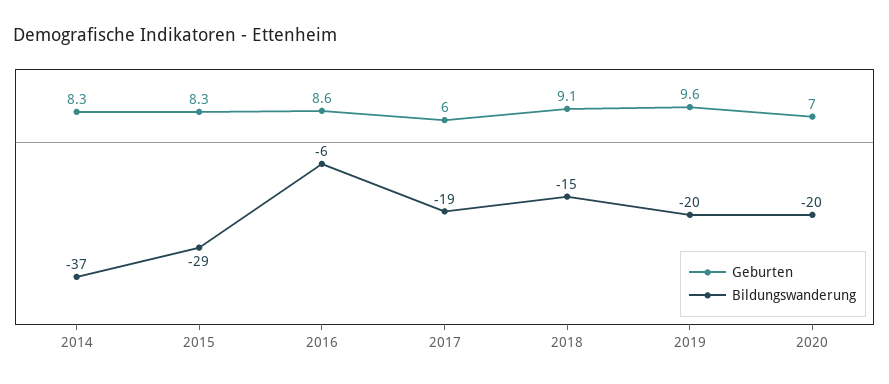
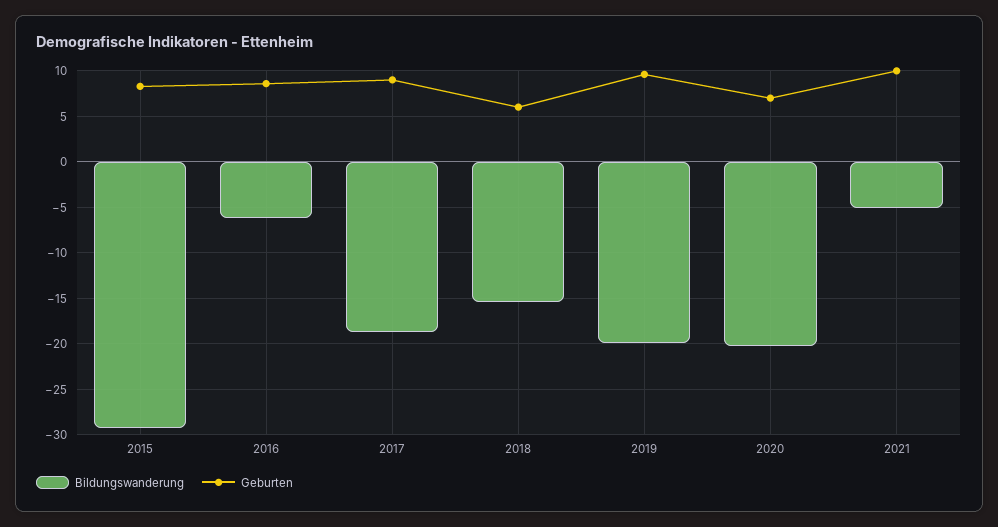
Geburten, 2014: 8.3 -> none
Bildungswanderung, 2014: -37 -> none
Geburten, 2017: 6 -> 9
Geburten, 2018: 9.1 -> 6
Bildungswanderung, 2021: none -> -5
Geburten, 2021: none -> 10

